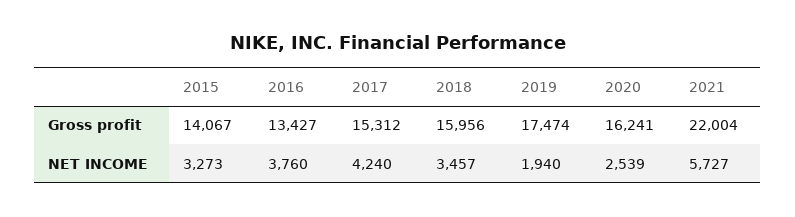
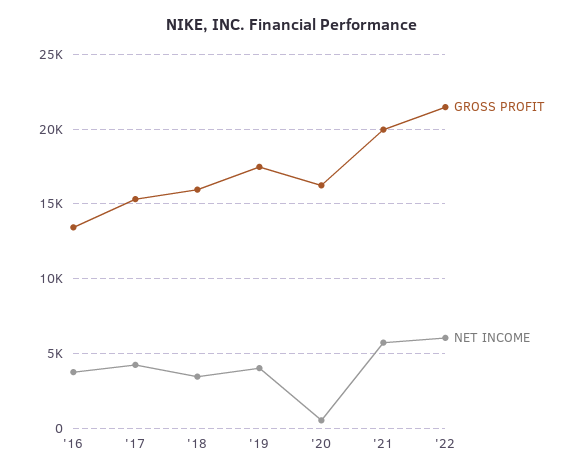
Gross profit, 2015: 14067 -> none
Gross profit, 2021: 22004 -> 20000
NET INCOME, 2015: 3273 -> none
NET INCOME, 2019: 1940 -> 4000
NET INCOME, 2020: 2539 -> 500
Gross profit, '22: none -> 21500
NET INCOME, '22: none -> 6000

